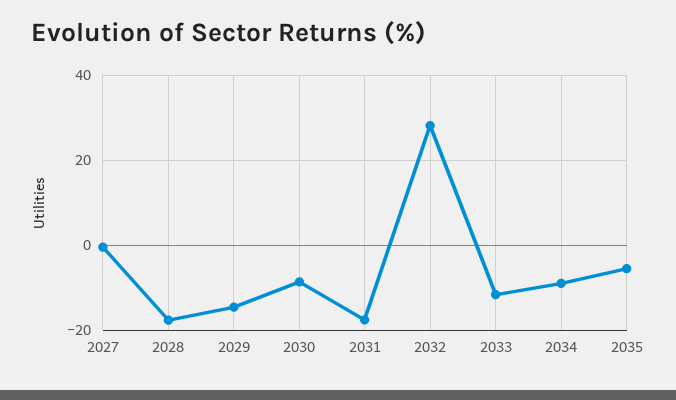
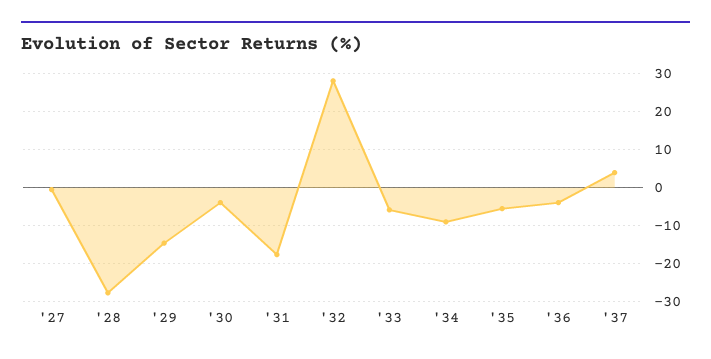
2028: -18 -> -28
2030: -8 -> -4
2033: -12 -> -6
'36: none -> -4
'37: none -> 4

